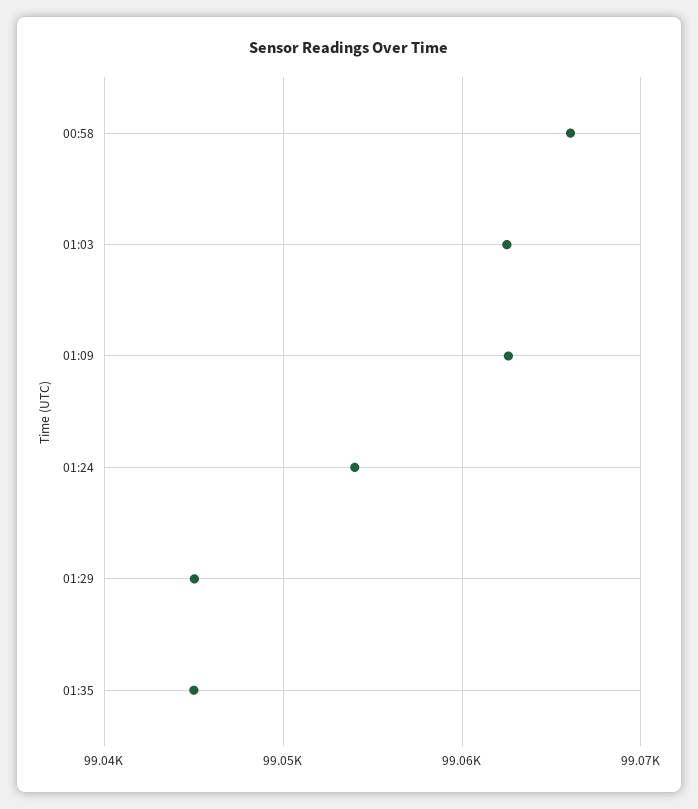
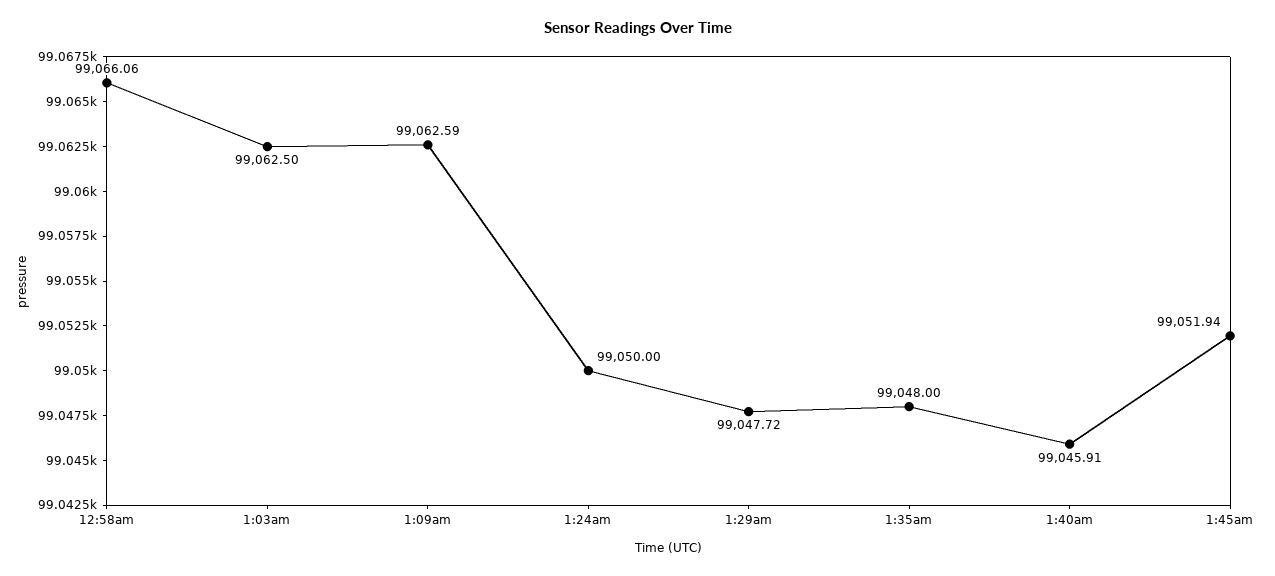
01:24: 99054 -> 99050
01:29: 99045 -> 99047.72
01:35: 99045 -> 99048
1:40am: none -> 99045.91
1:45am: none -> 99051.94

